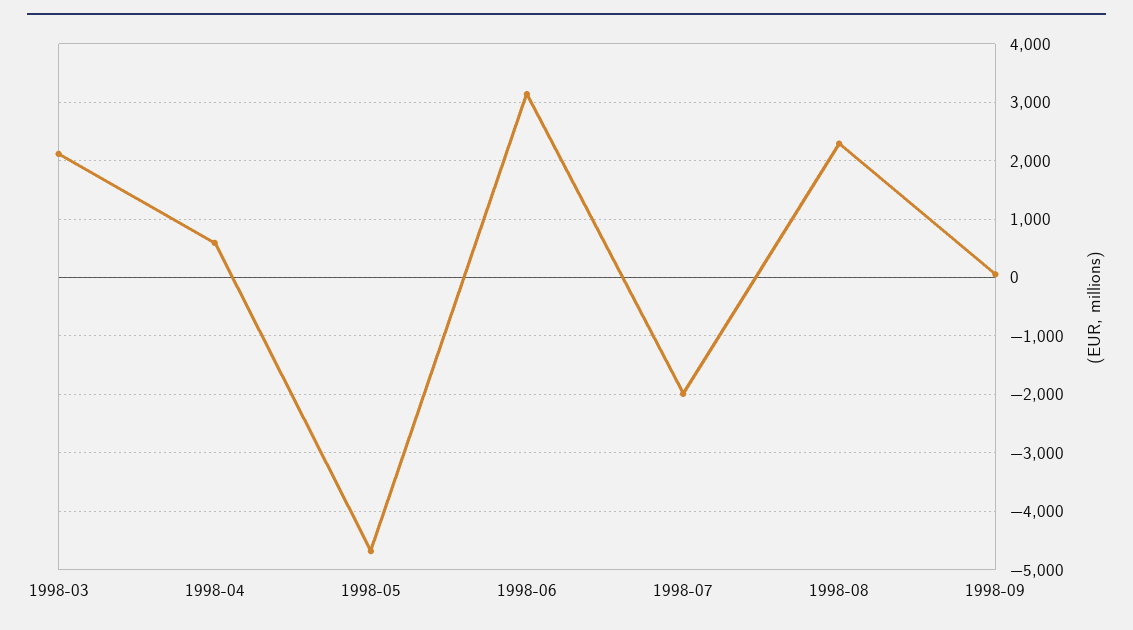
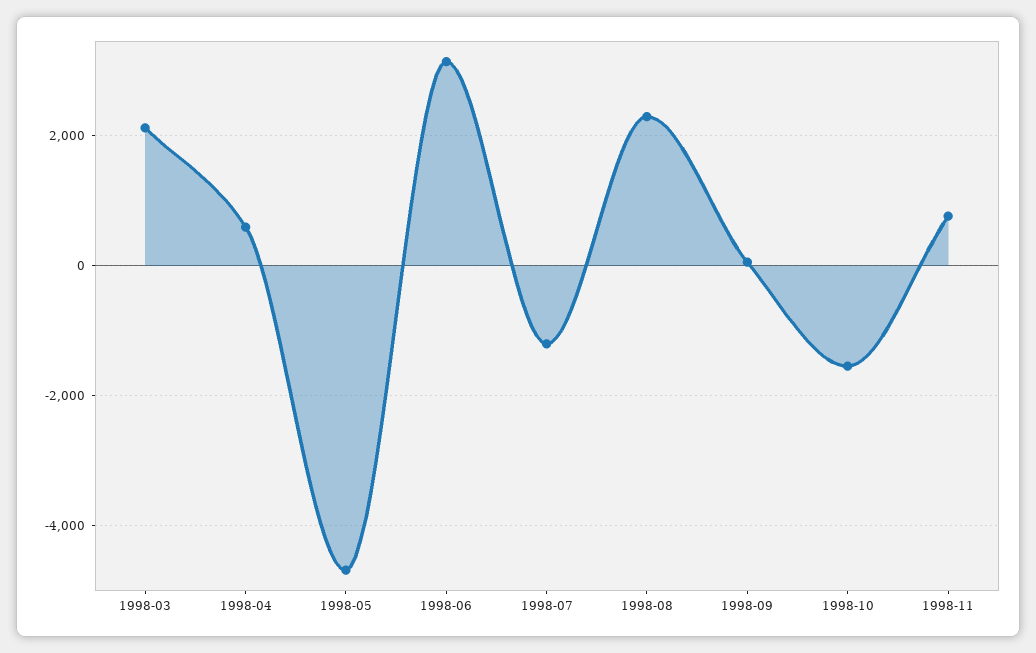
1998-07: -2000 -> -1200
1998-10: none -> -1600
1998-11: none -> 800

